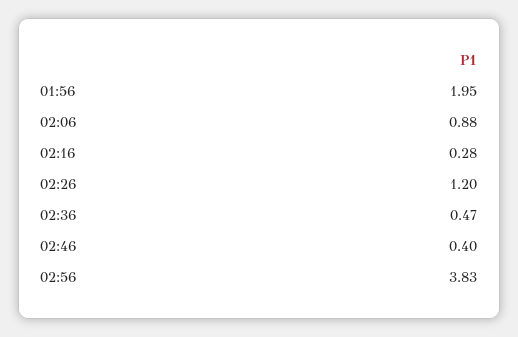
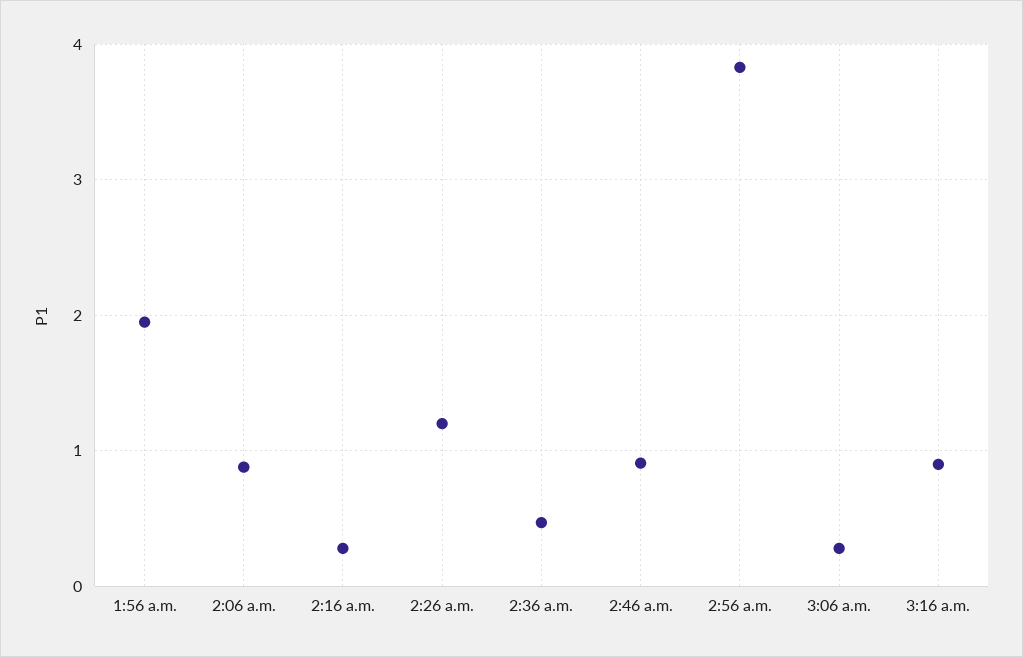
02:46: 0.4 -> 0.9
3:06 a.m.: none -> 0.3
3:16 a.m.: none -> 0.9

